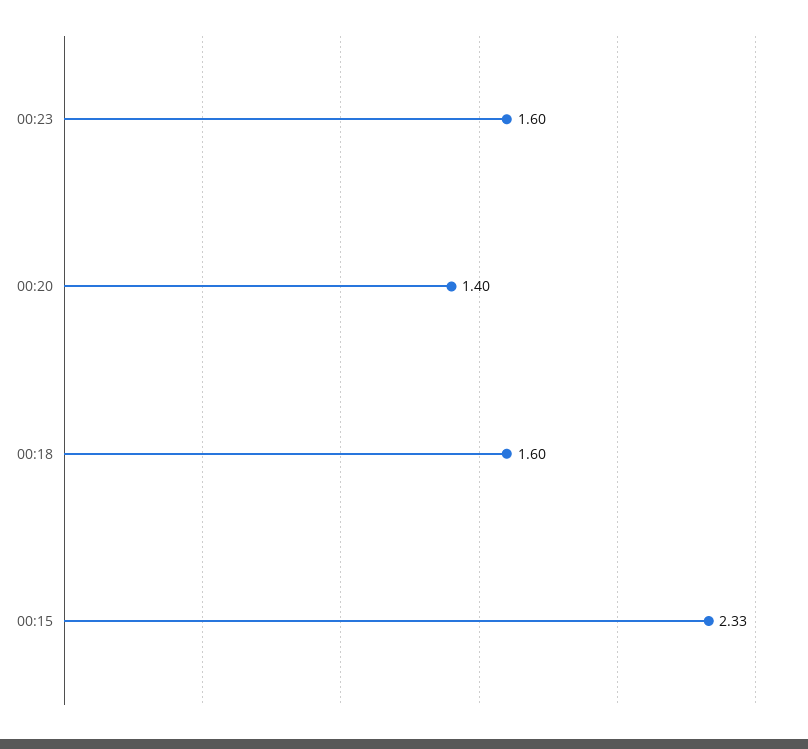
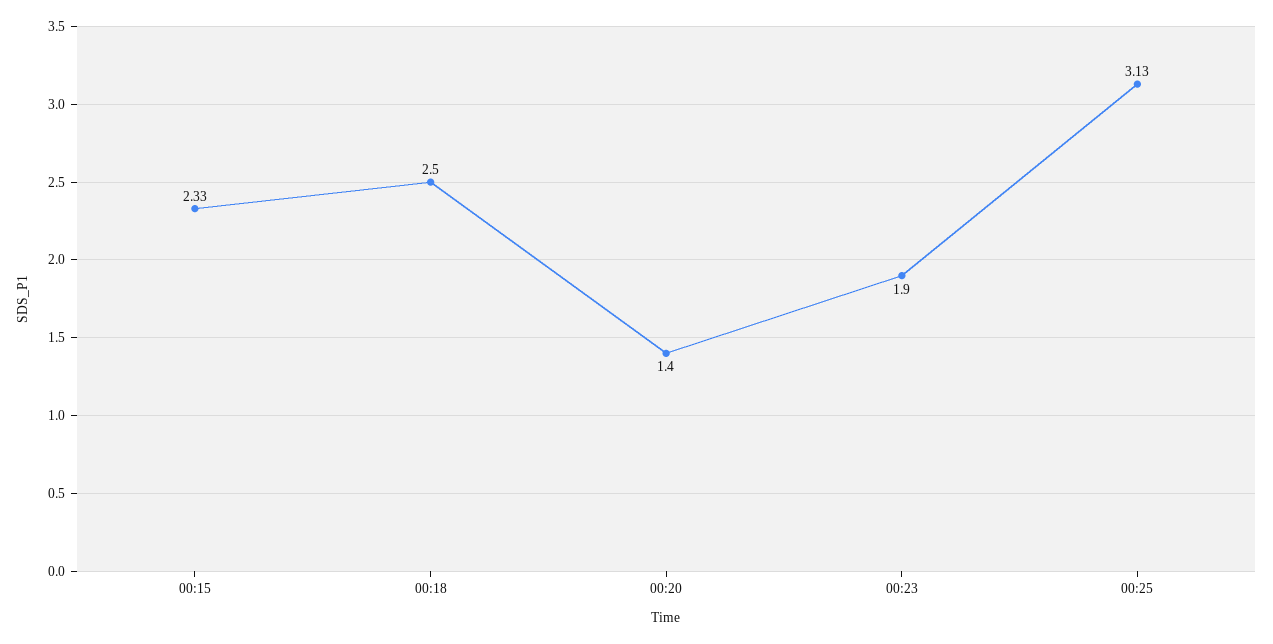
00:23: 1.6 -> 1.9
00:18: 1.6 -> 2.5
00:25: none -> 3.13

